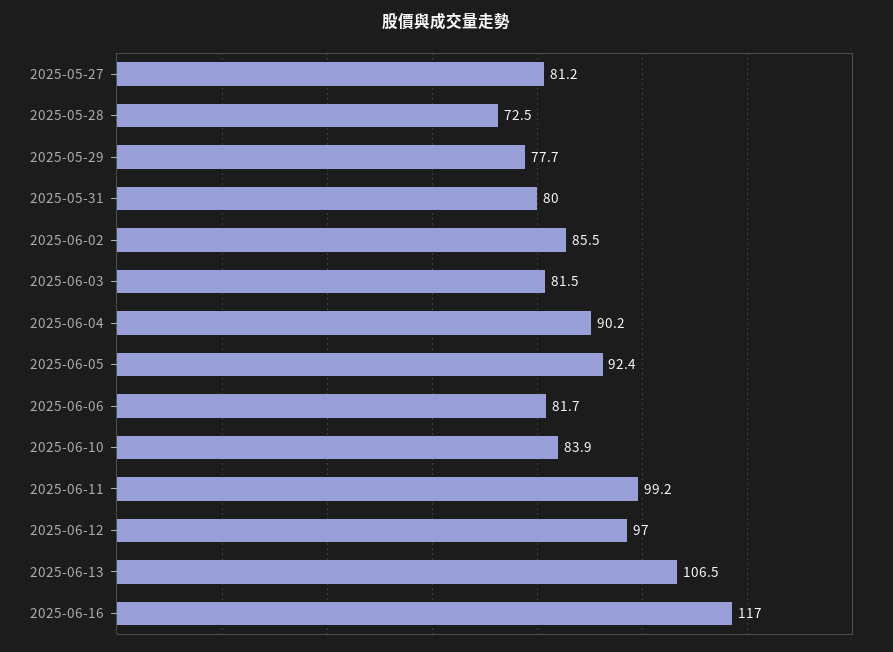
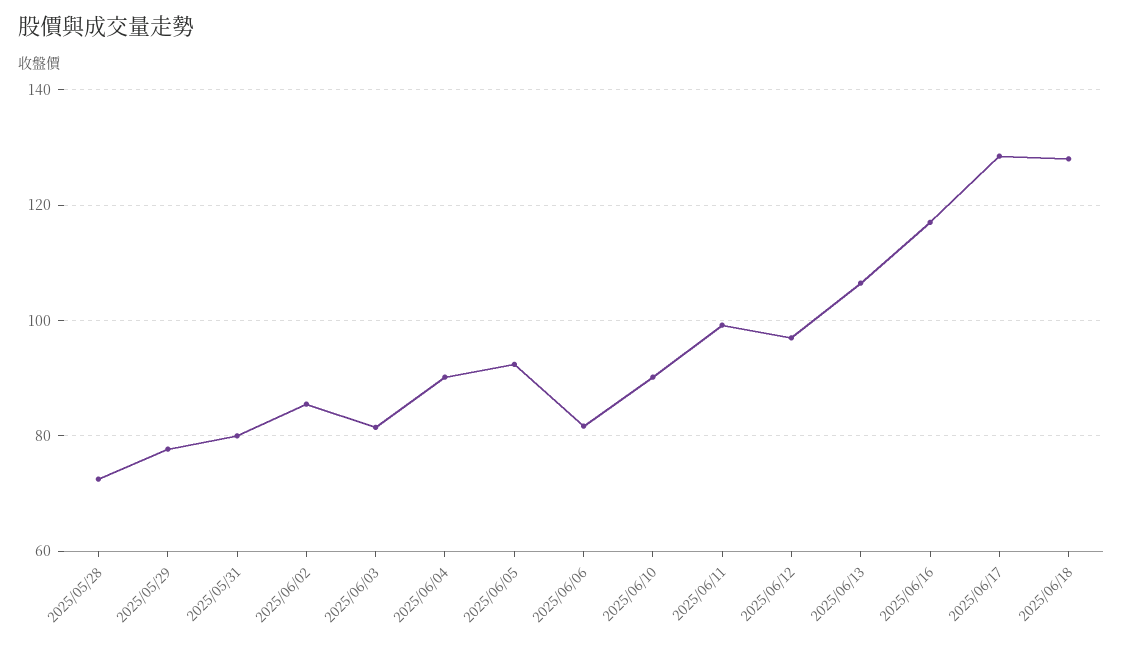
2025-05-27: 81.2 -> none
2025-06-10: 83.9 -> 90
2025/06/17: none -> 128
2025/06/18: none -> 128

